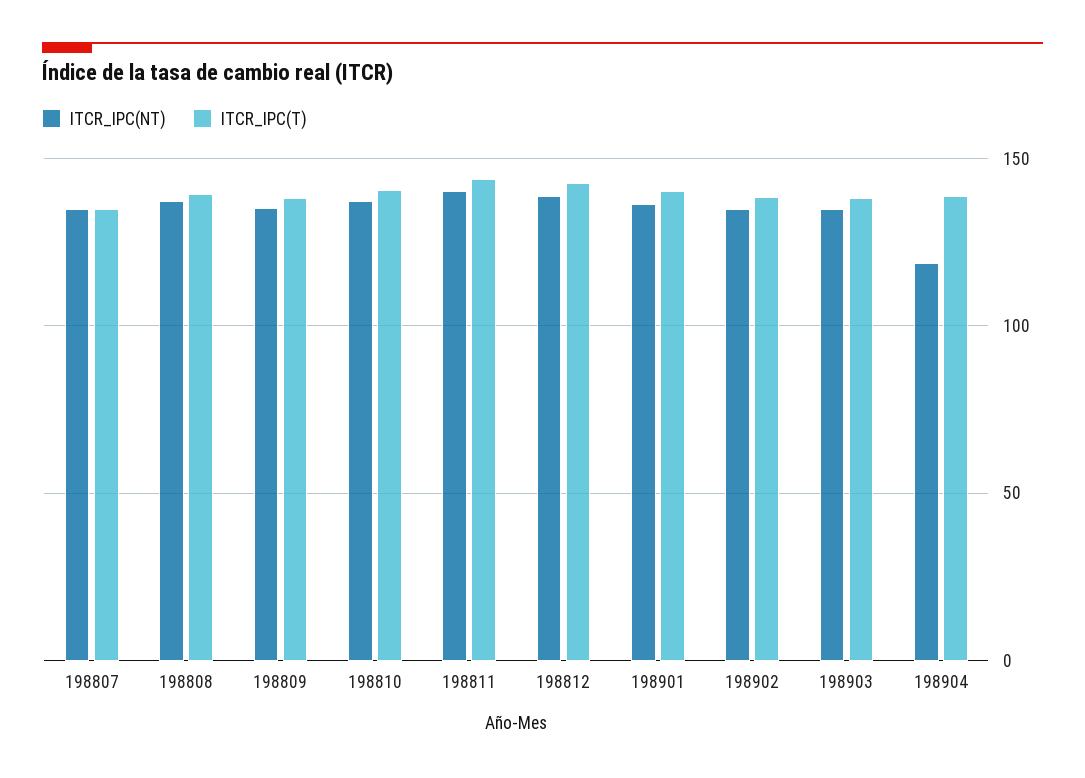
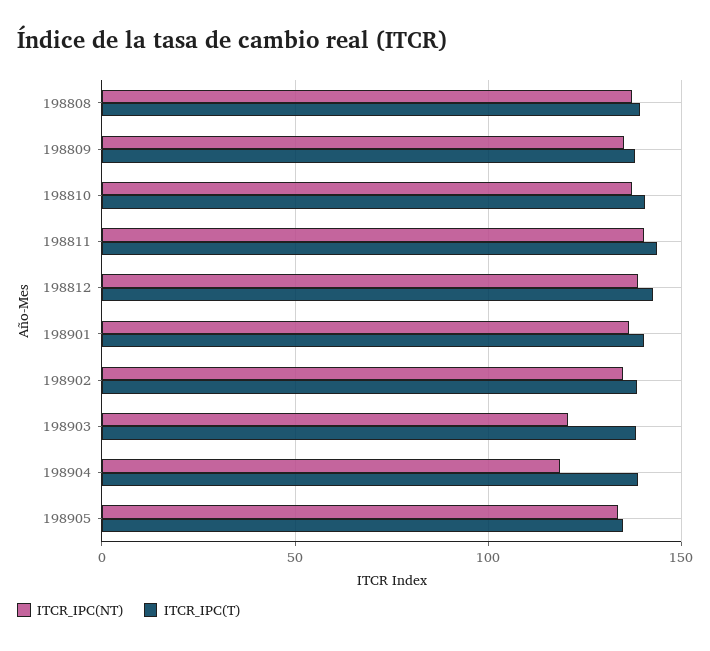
ITCR_IPC(NT), 198807: 135 -> none
ITCR_IPC(T), 198807: 135 -> none
ITCR_IPC(NT), 198903: 135 -> 120
ITCR_IPC(NT), 198905: none -> 135
ITCR_IPC(T), 198905: none -> 135

